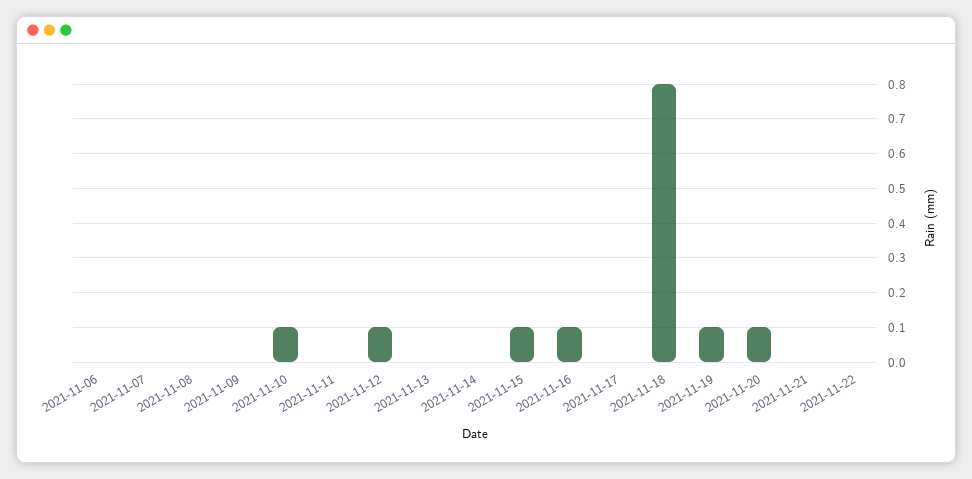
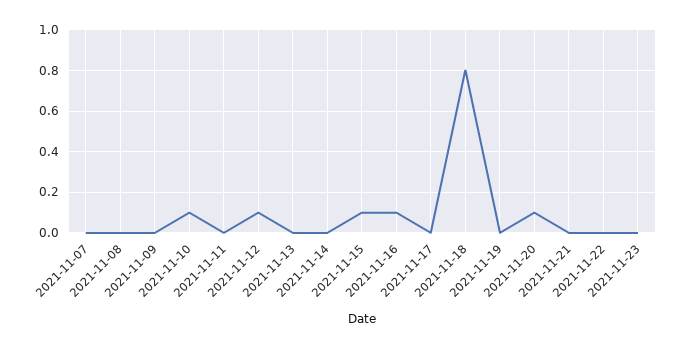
2021-11-06: 0 -> none
2021-11-19: 0.1 -> 0
2021-11-23: none -> 0

